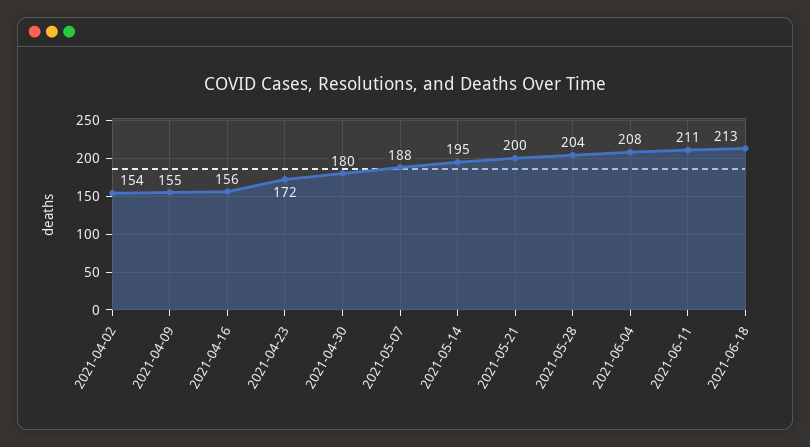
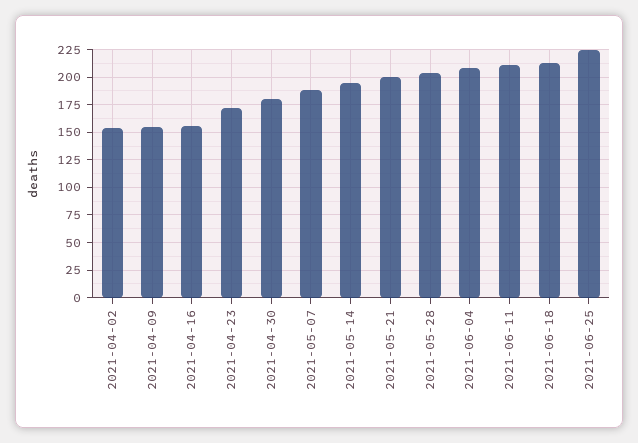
2021-06-25: none -> 225

